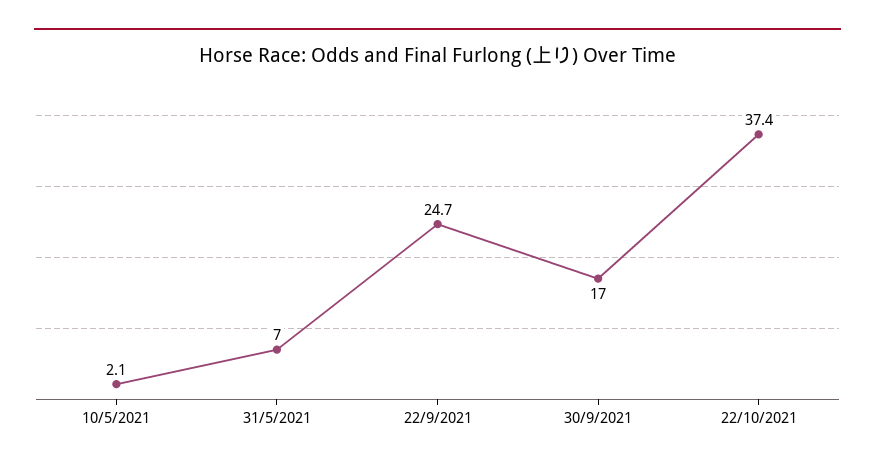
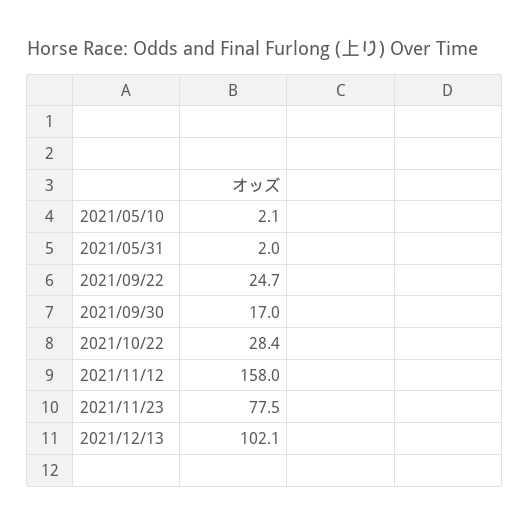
31/5/2021: 7 -> 2
22/10/2021: 37.4 -> 28.4
2021/11/12: none -> 158
2021/11/23: none -> 77.5
2021/12/13: none -> 102.1

